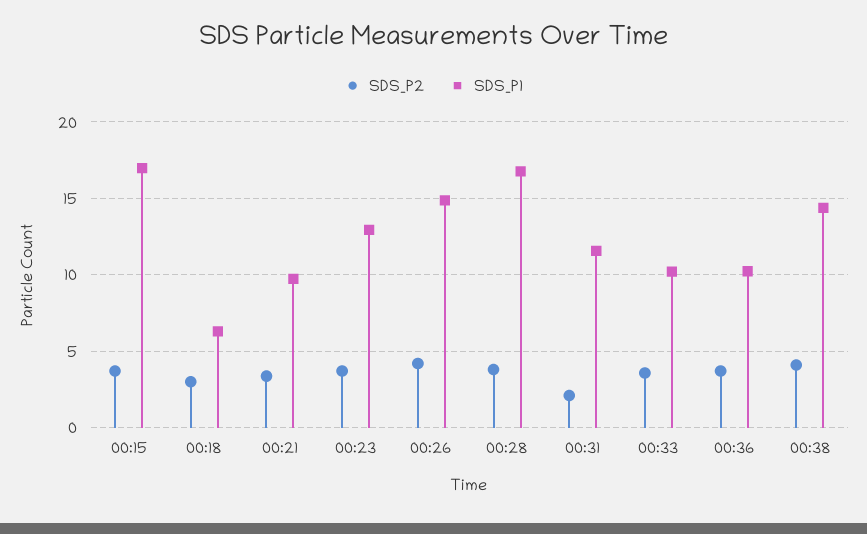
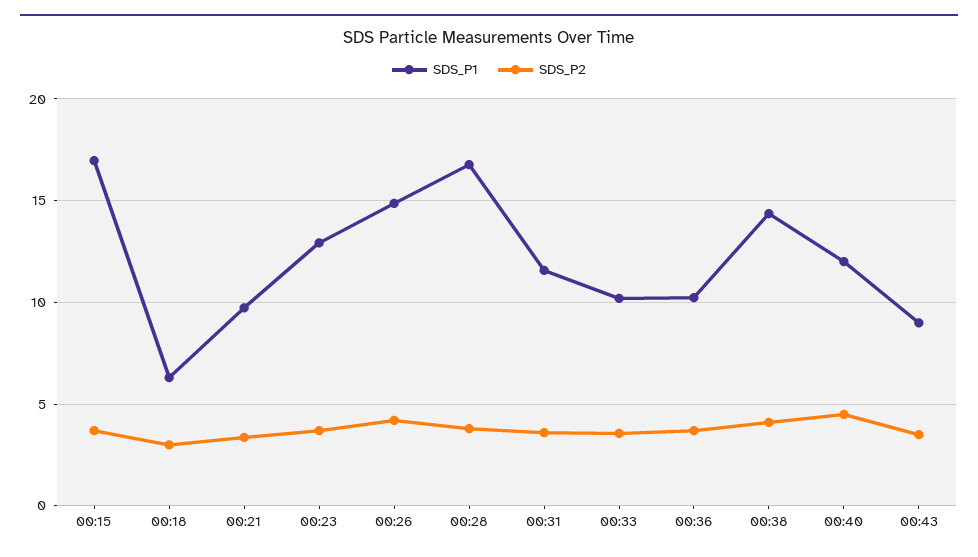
SDS_P2, 00:31: 2 -> 3.5
SDS_P1, 00:40: none -> 12
SDS_P2, 00:40: none -> 4.5
SDS_P1, 00:43: none -> 9
SDS_P2, 00:43: none -> 3.5

